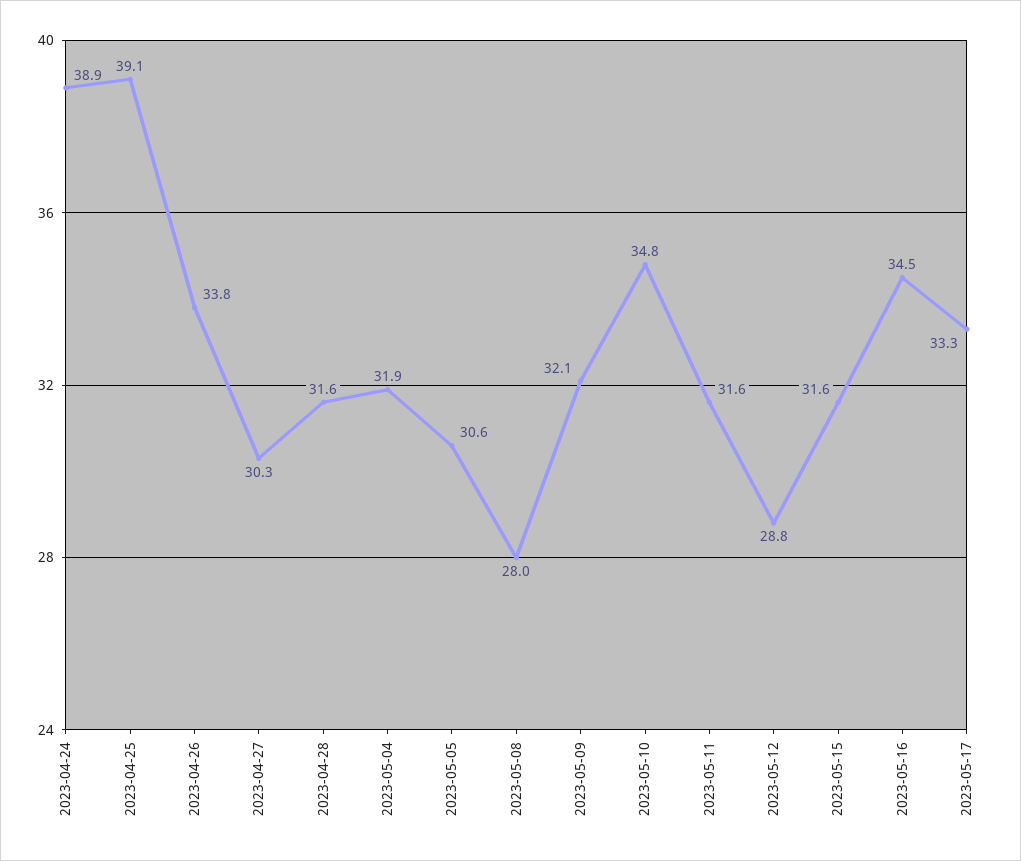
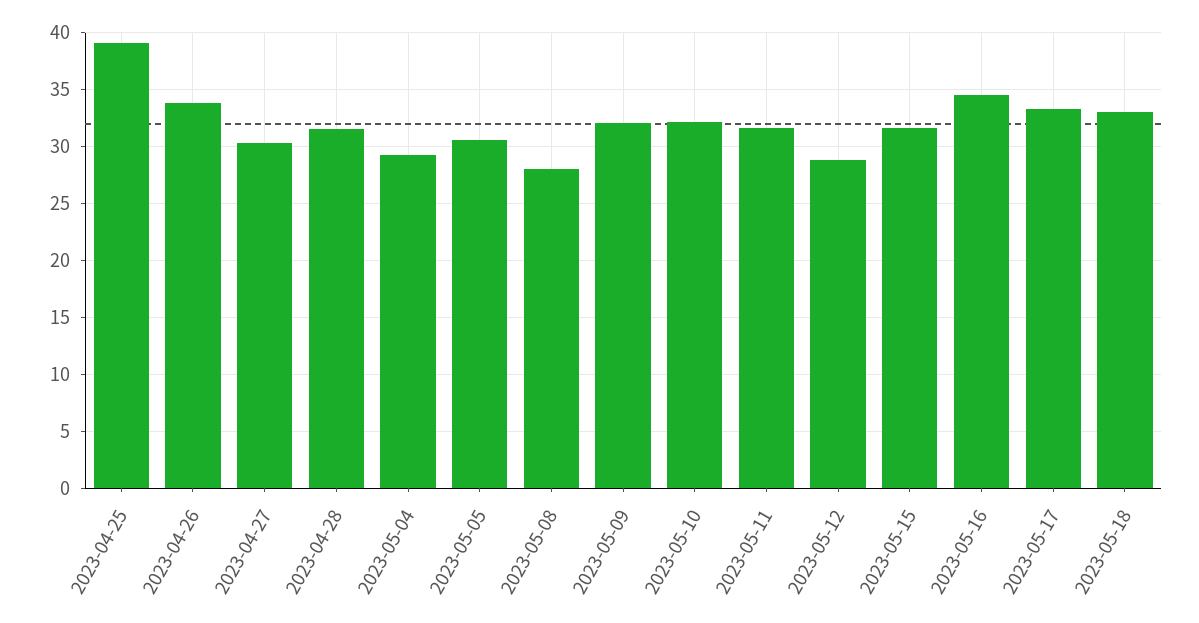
2023-04-24: 38.9 -> none
2023-05-04: 31.9 -> 29
2023-05-10: 34.8 -> 32
2023-05-18: none -> 33

